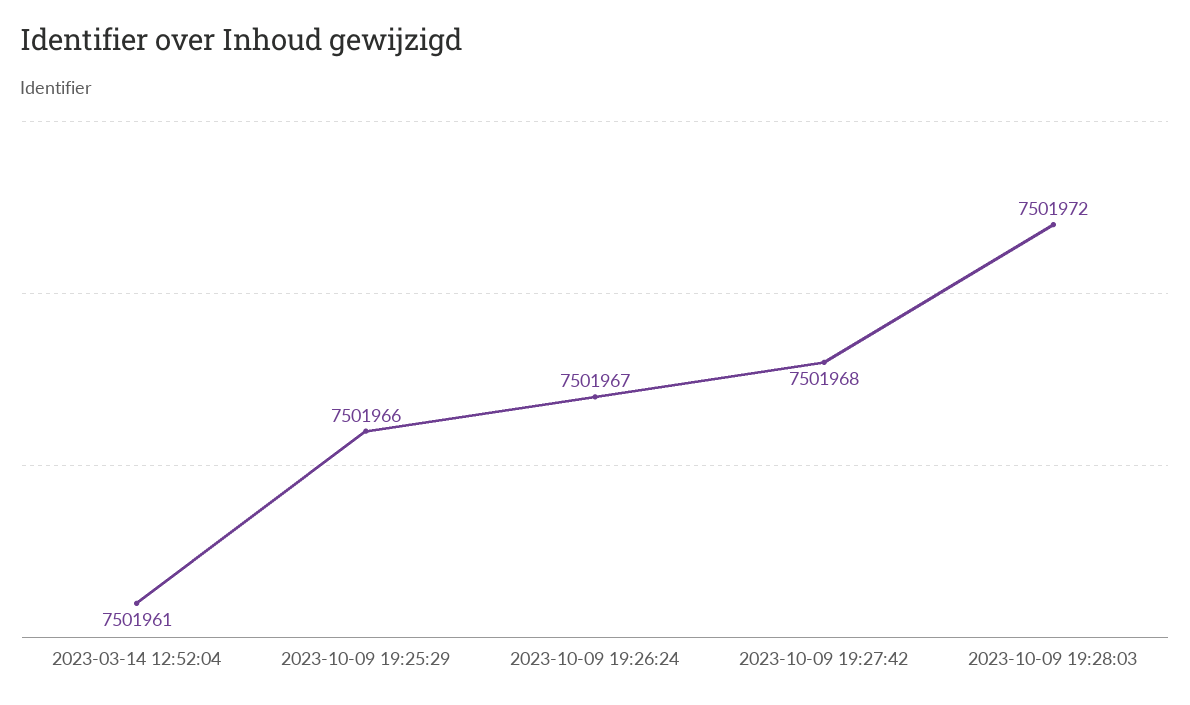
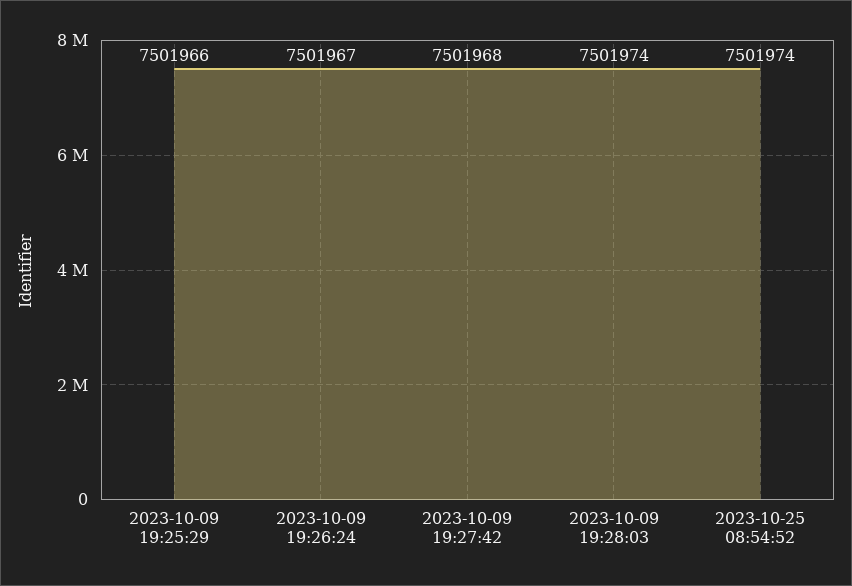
2023-03-14 12:52:04: 7501961 -> none
2023-10-09 19:28:03: 7501972 -> 7501974
2023-10-25 08:54:52: none -> 7501974

